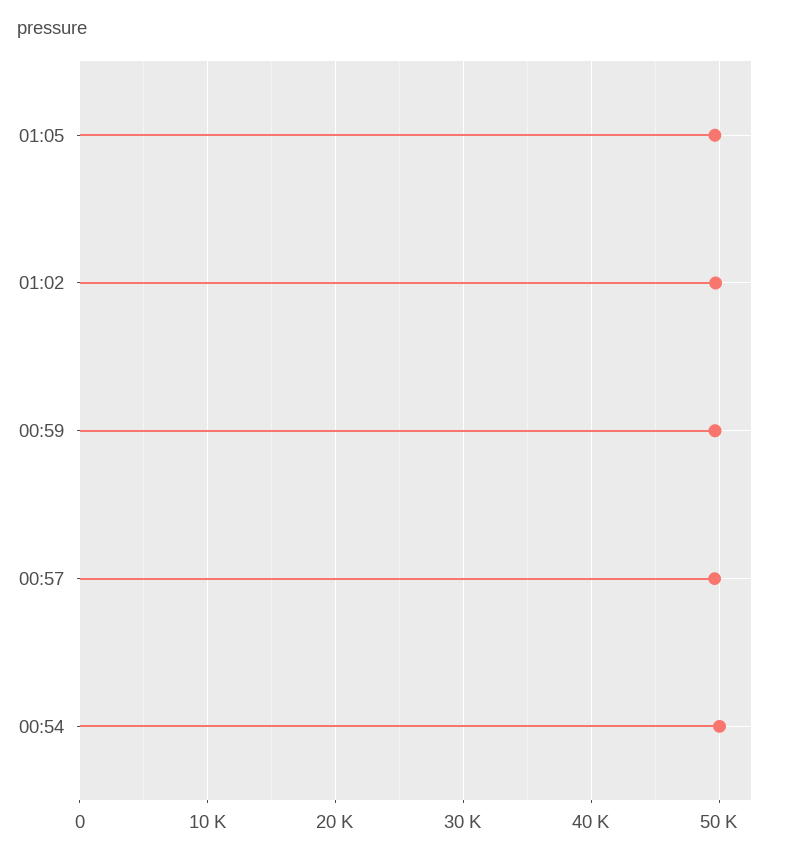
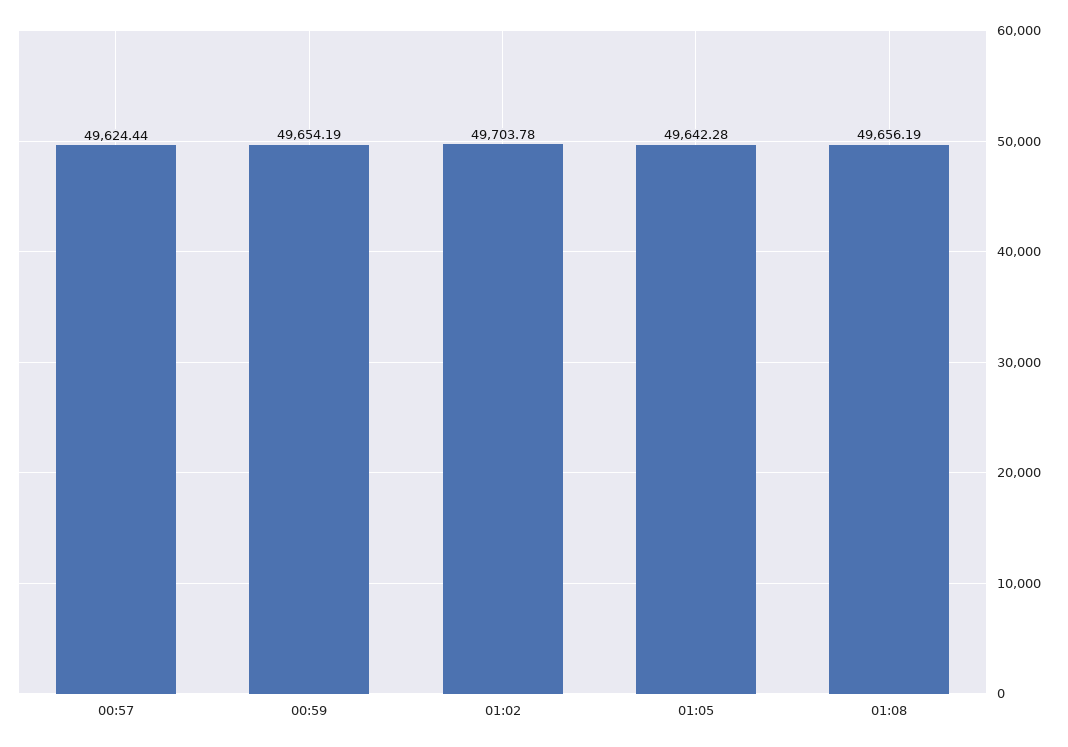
00:54: 50000 -> none
01:08: none -> 49656.19

